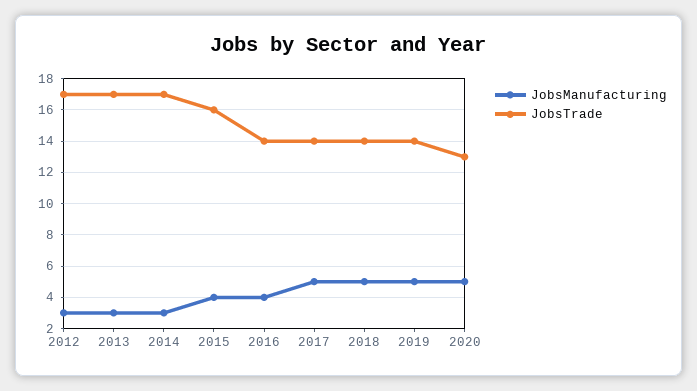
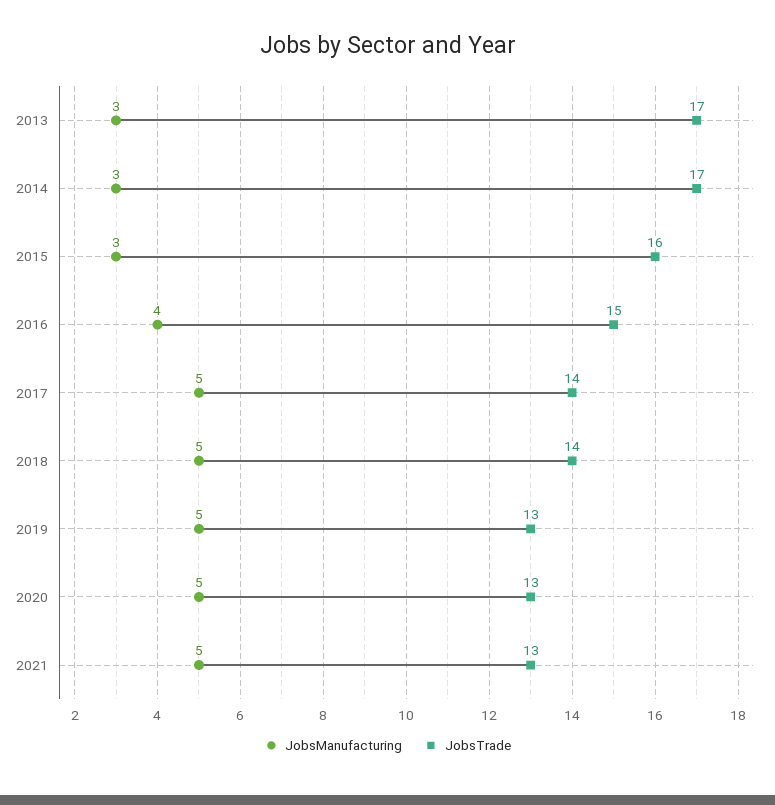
JobsManufacturing, 2012: 3 -> none
JobsTrade, 2012: 17 -> none
JobsManufacturing, 2015: 4 -> 3
JobsTrade, 2016: 14 -> 15
JobsTrade, 2019: 14 -> 13
JobsManufacturing, 2021: none -> 5
JobsTrade, 2021: none -> 13

